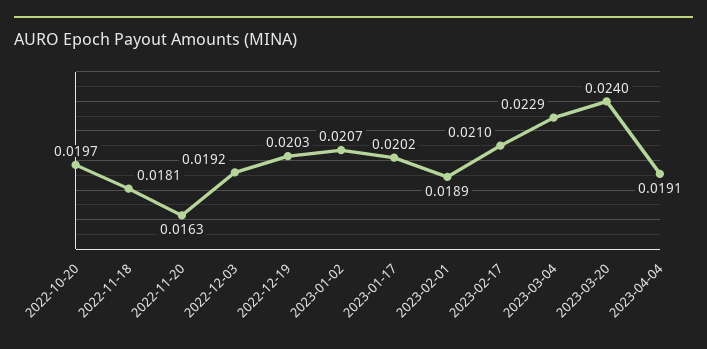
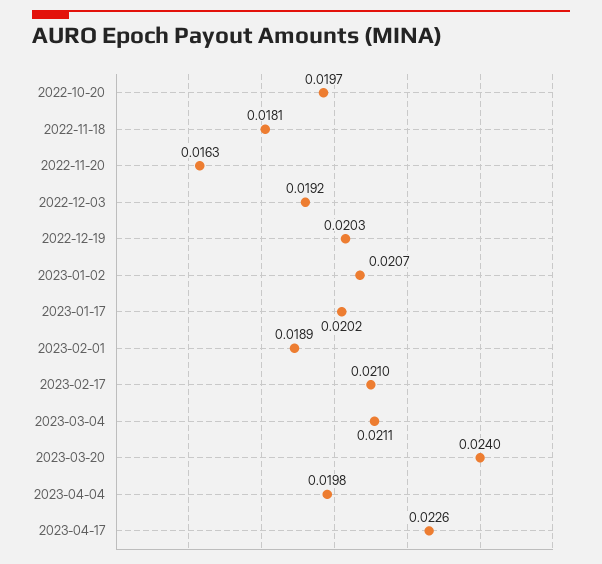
2023-03-04: 0.0229 -> 0.0211
2023-04-04: 0.0191 -> 0.0198
2023-04-17: none -> 0.0226

